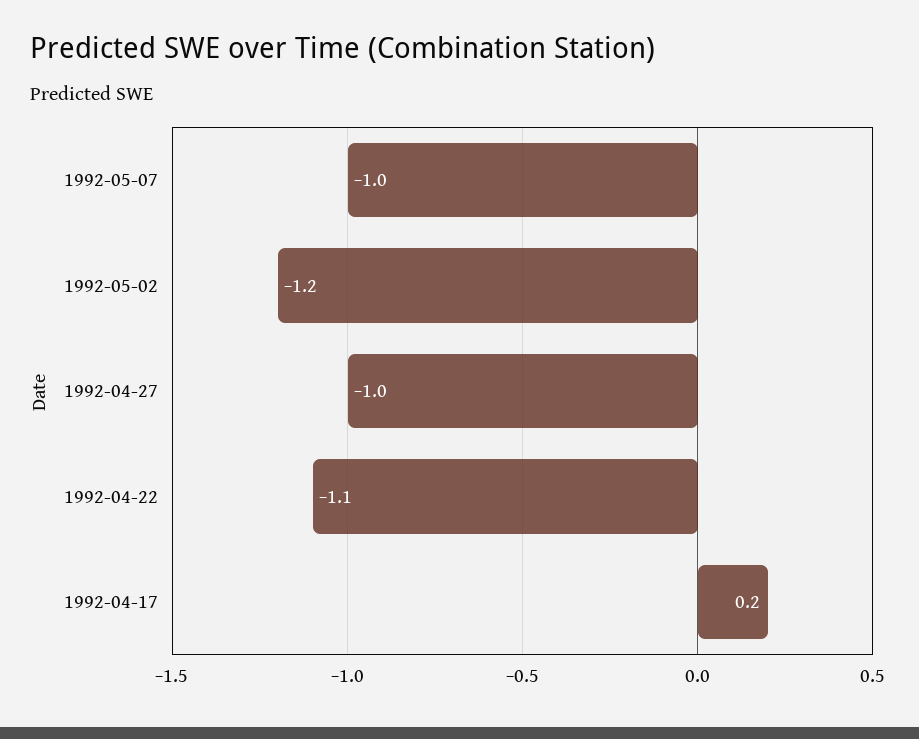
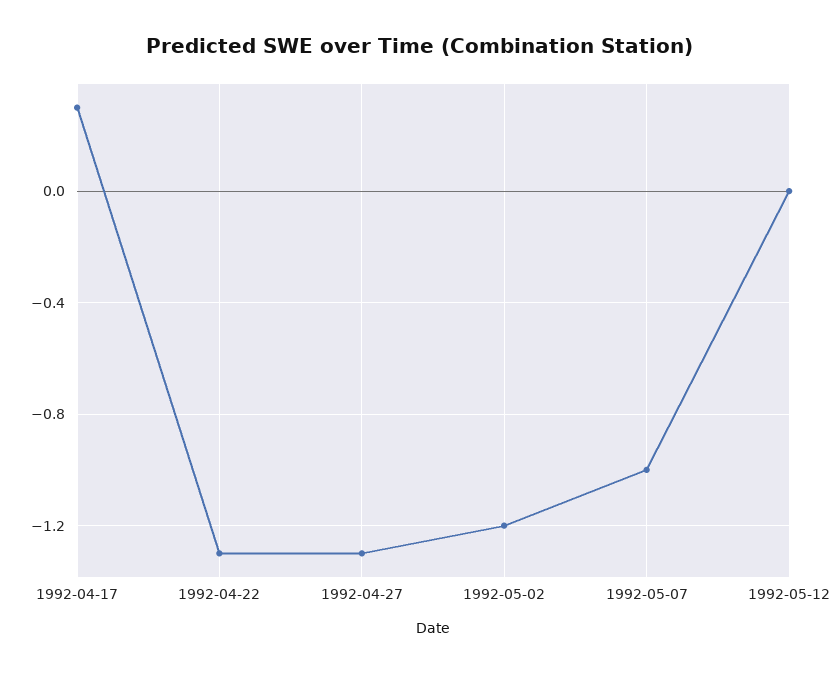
1992-04-27: -1 -> -1.3
1992-04-22: -1.1 -> -1.3
1992-04-17: 0.2 -> 0.3
1992-05-12: none -> 0

